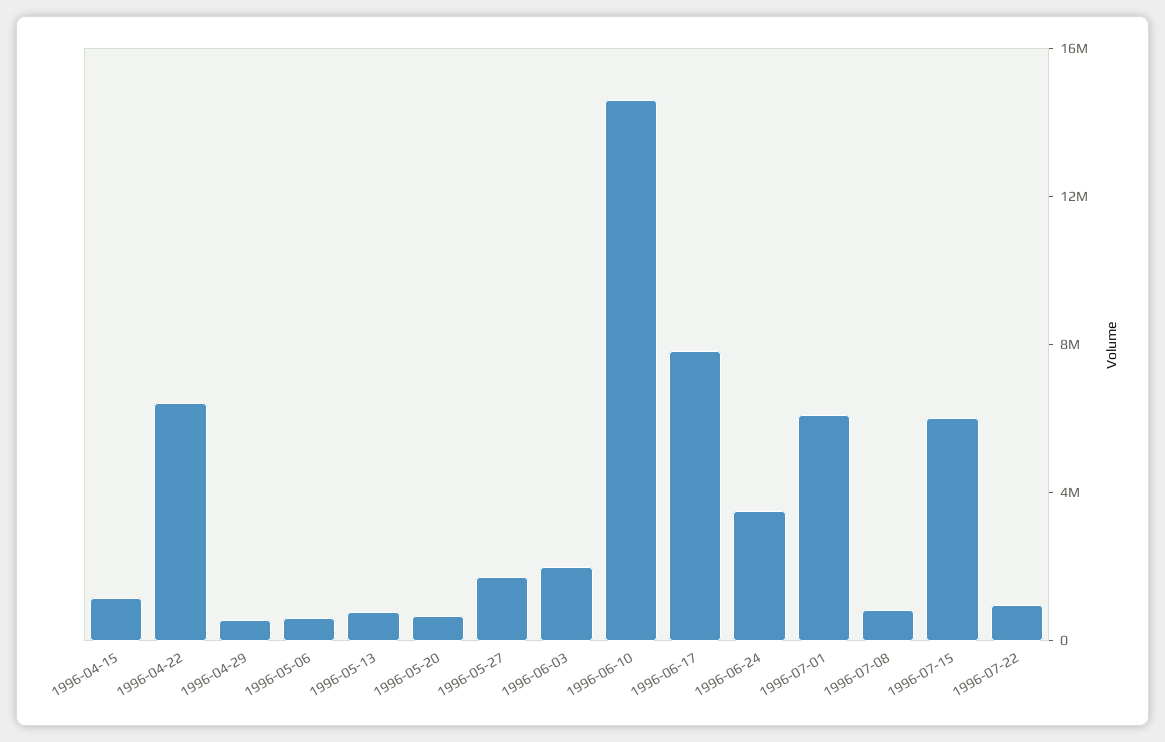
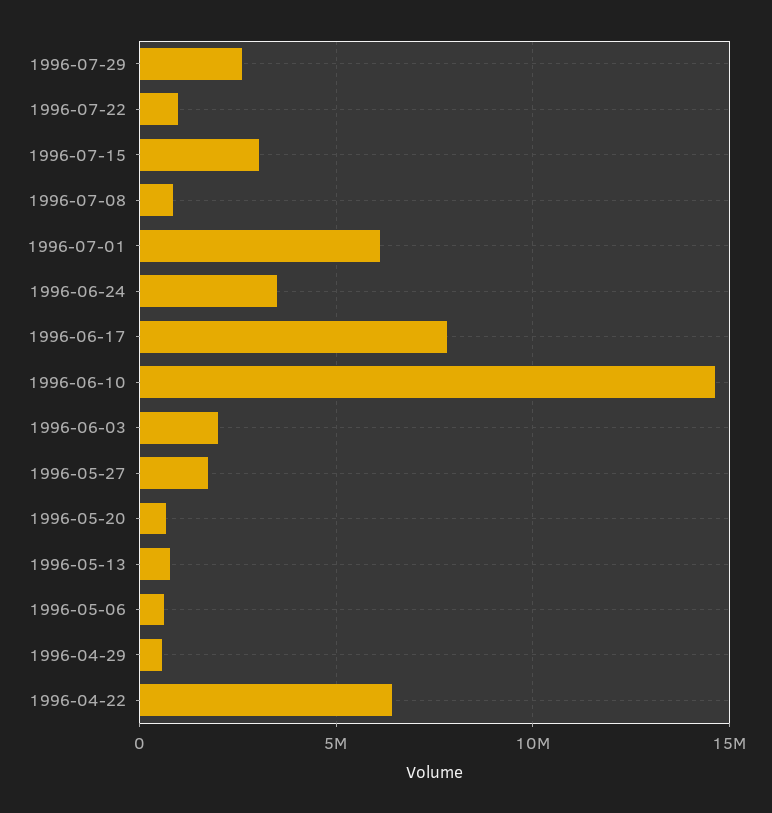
1996-04-15: 1000000 -> none
1996-07-15: 6000000 -> 3000000
1996-07-29: none -> 2500000

